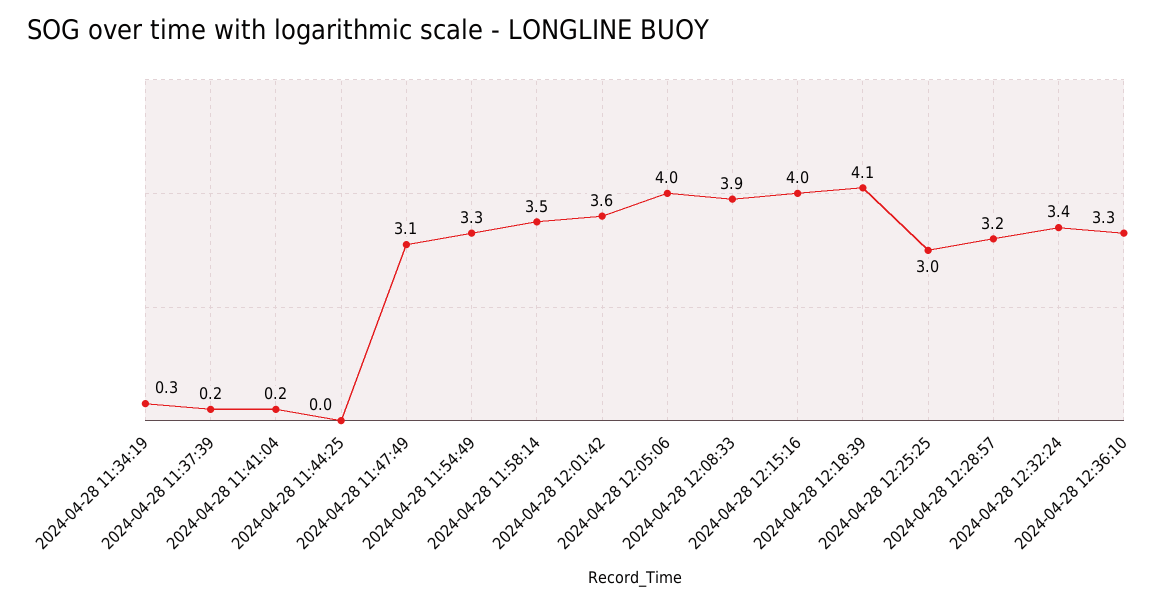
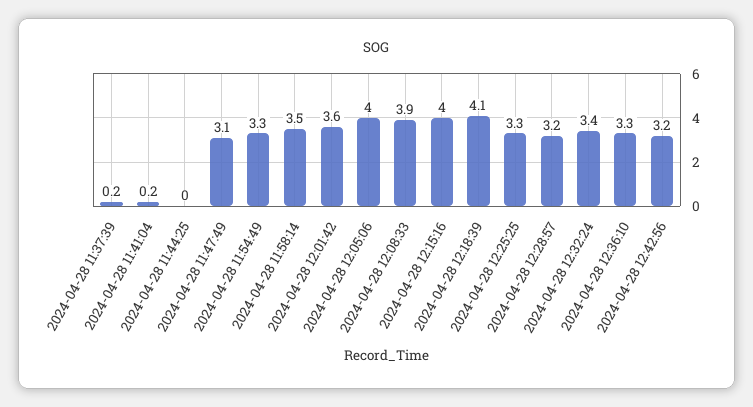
2024-04-28 11:34:19: 0.3 -> none
2024-04-28 12:25:25: 3 -> 3.3
2024-04-28 12:42:56: none -> 3.2

